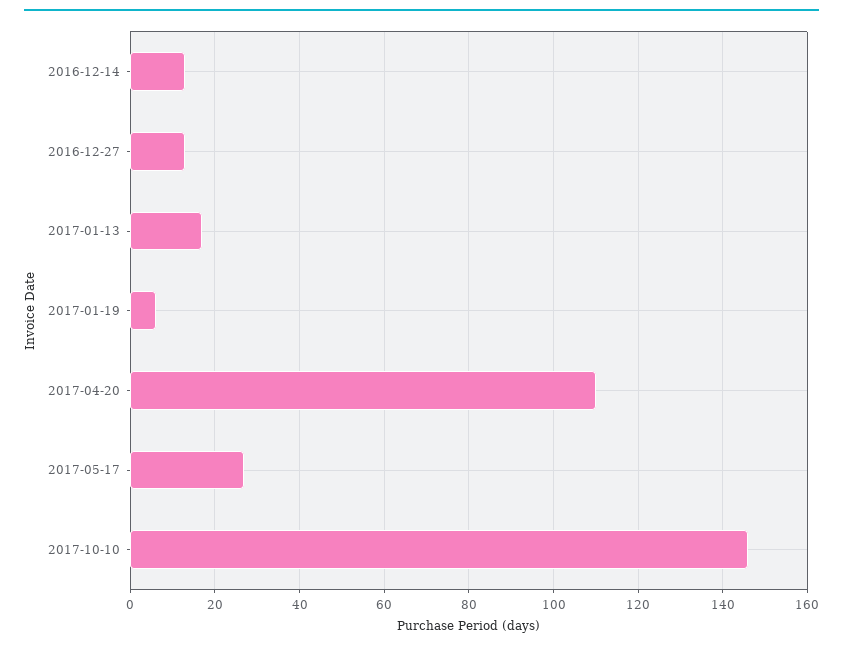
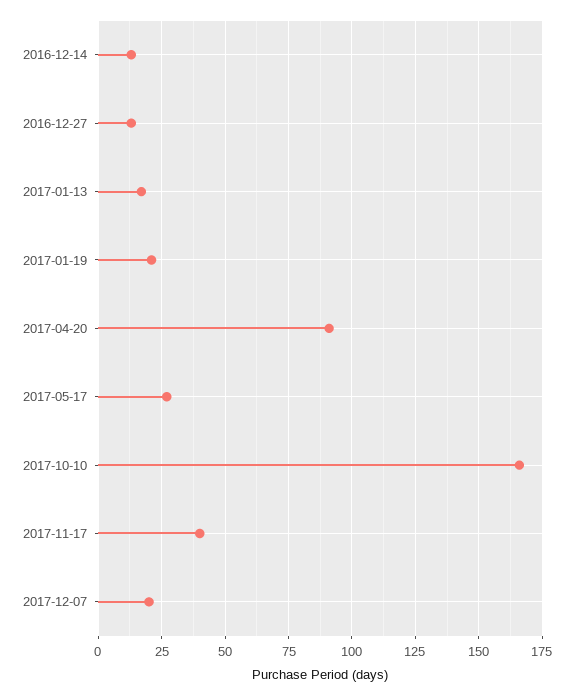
2017-01-19: 5 -> 20
2017-04-20: 110 -> 90
2017-10-10: 145 -> 165
2017-11-17: none -> 40
2017-12-07: none -> 20

